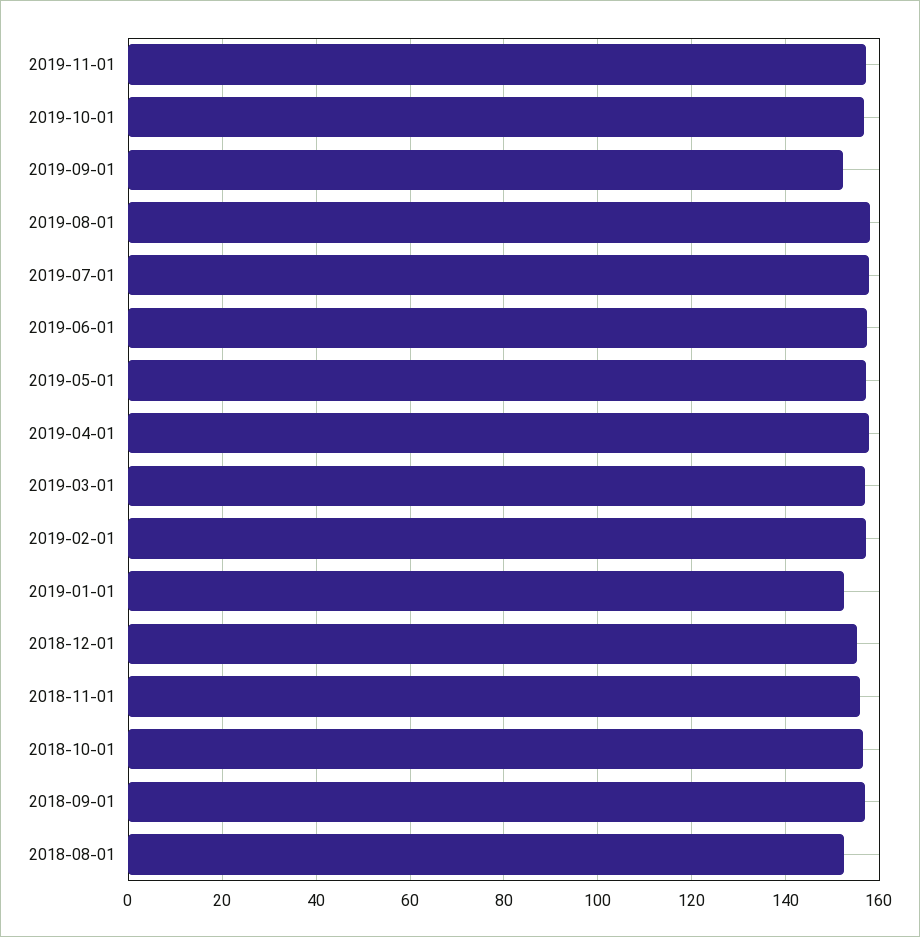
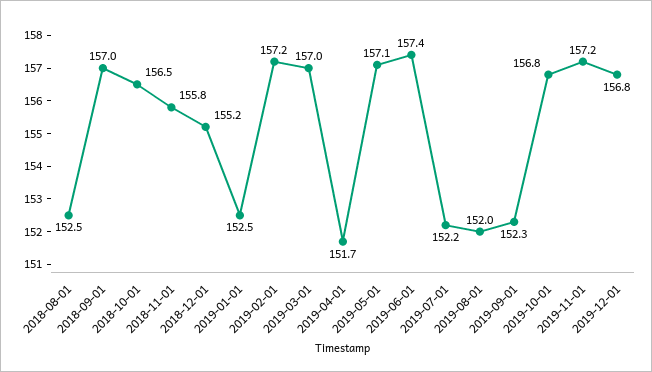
2019-08-01: 158 -> 152
2019-07-01: 158 -> 152.2
2019-04-01: 158 -> 151.7
2019-12-01: none -> 156.8

